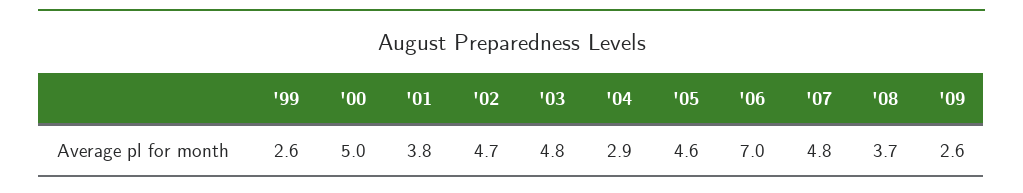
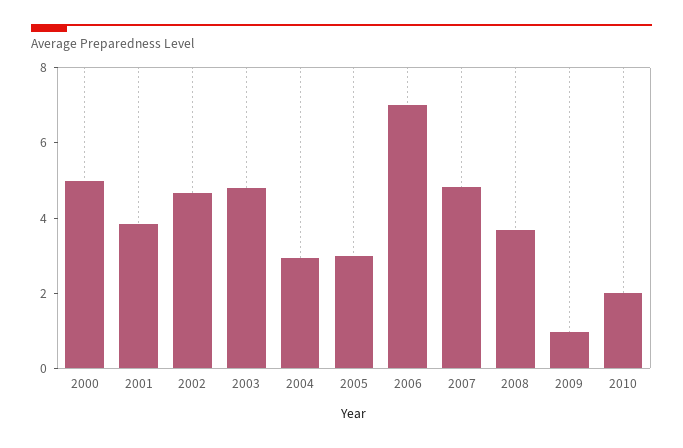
'99: 2.6 -> none
'05: 4.6 -> 3
'09: 2.6 -> 1
2010: none -> 2

